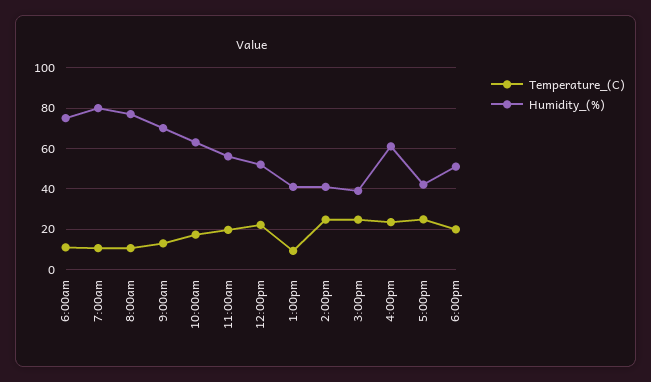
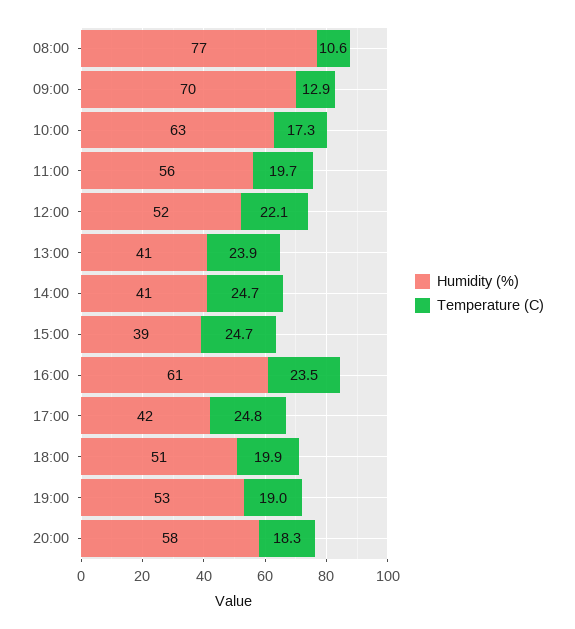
Temperature_(C), 6:00am: 10 -> none
Humidity_(%), 6:00am: 75 -> none
Temperature_(C), 7:00am: 10 -> none
Humidity_(%), 7:00am: 80 -> none
Temperature_(C), 1:00pm: 10 -> 23.9
Humidity_(%), 19:00: none -> 53
Temperature_(C), 19:00: none -> 19
Humidity_(%), 20:00: none -> 58
Temperature_(C), 20:00: none -> 18.3

